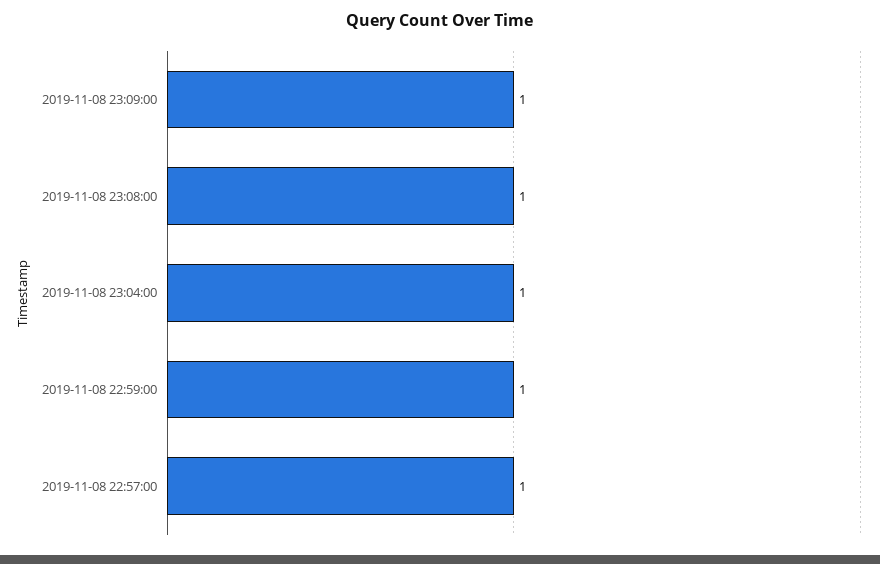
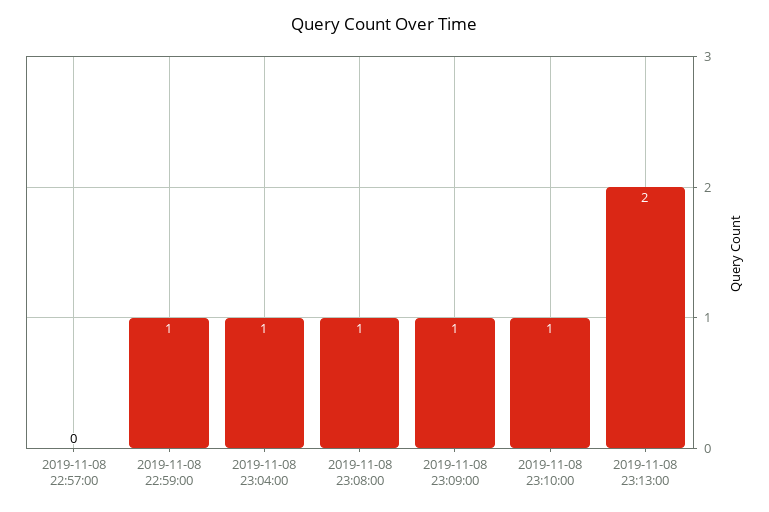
2019-11-08 22:57:00: 1 -> 0
2019-11-08 23:10:00: none -> 1
2019-11-08 23:13:00: none -> 2

